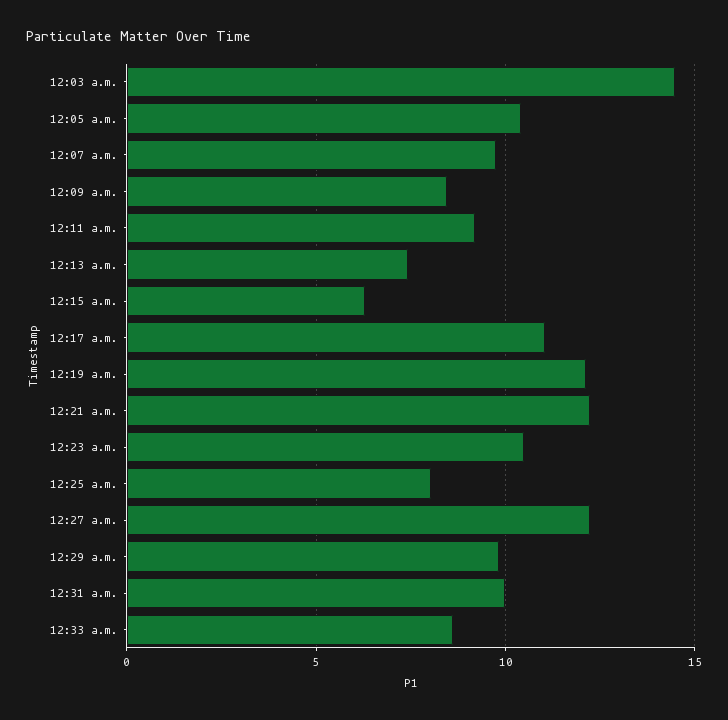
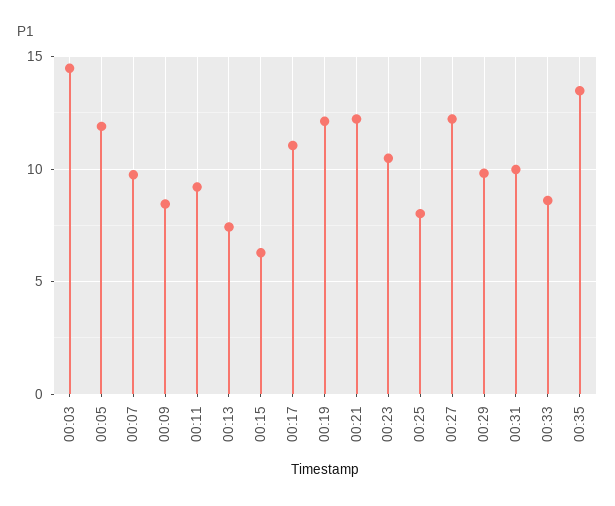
12:05 a.m.: 10.5 -> 12
00:35: none -> 13.5

